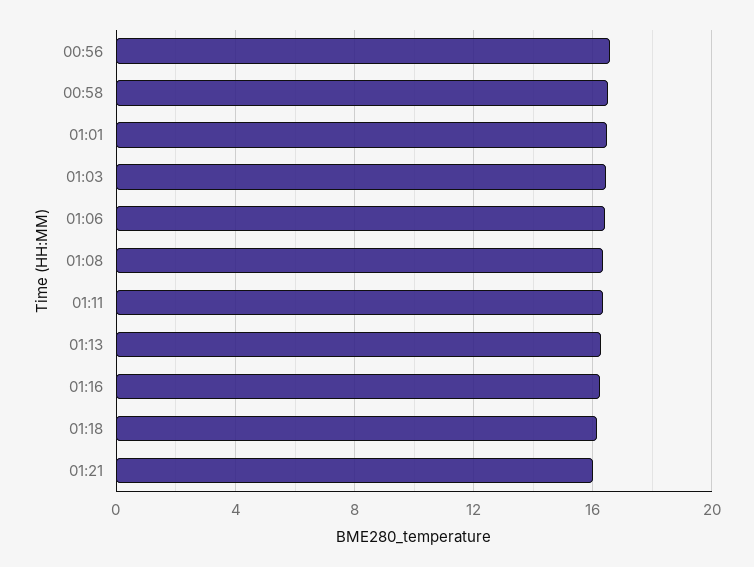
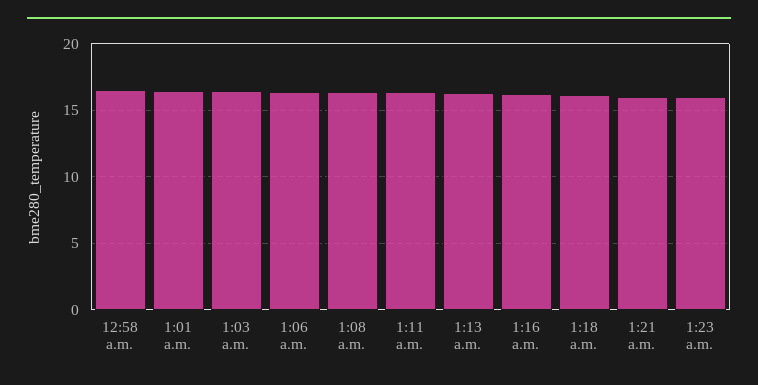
00:56: 16.5 -> none
1:23 a.m.: none -> 16

